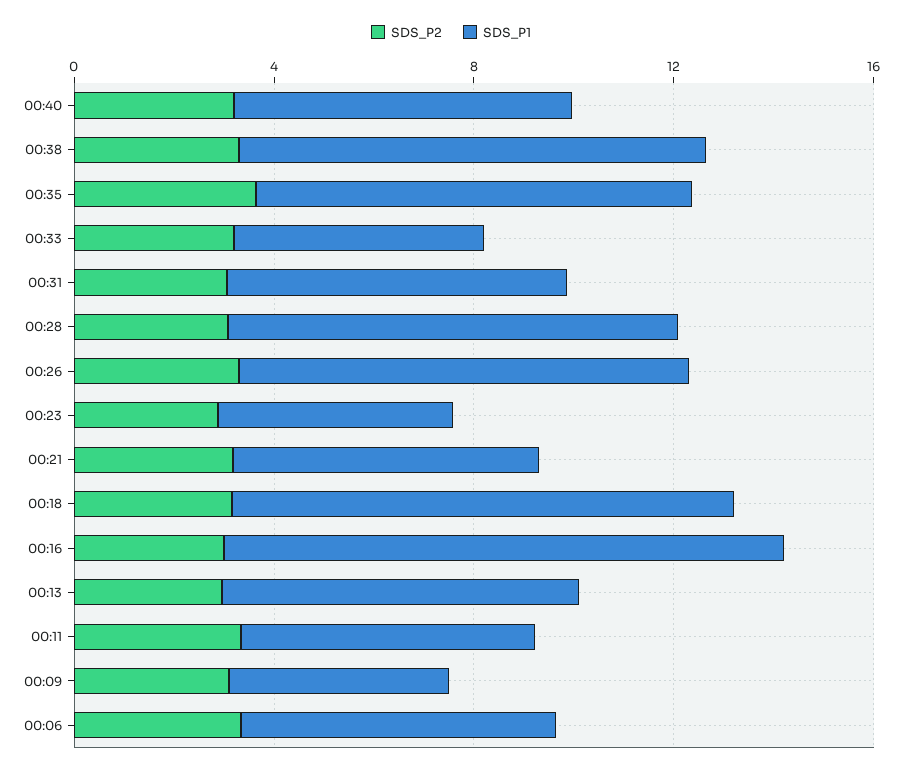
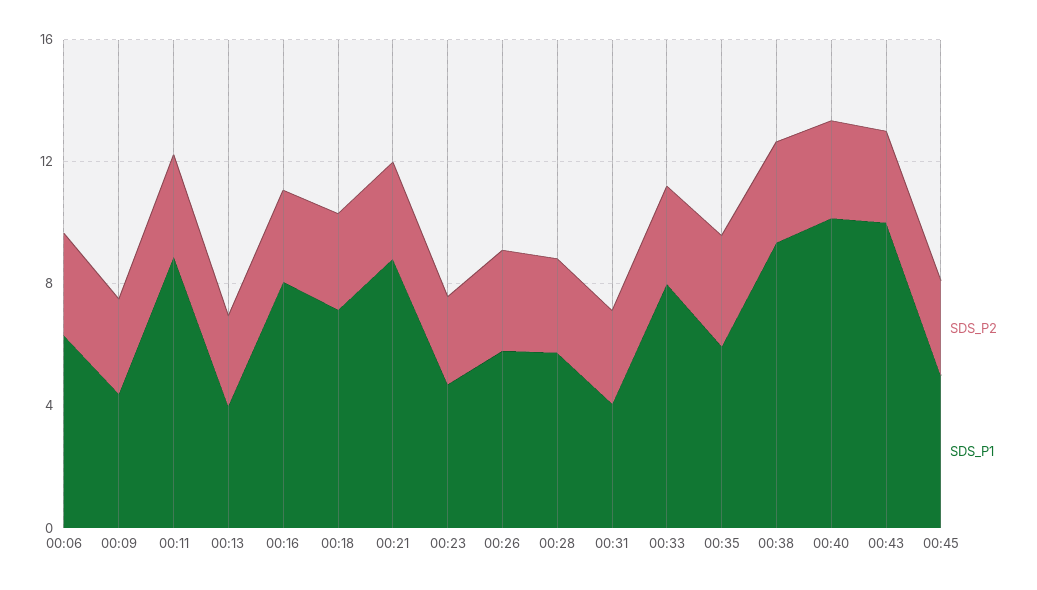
SDS_P1, 00:40: 7 -> 10
SDS_P1, 00:35: 9 -> 6
SDS_P1, 00:33: 5 -> 8
SDS_P1, 00:31: 7 -> 4
SDS_P1, 00:28: 9 -> 6
SDS_P1, 00:26: 9 -> 6
SDS_P1, 00:21: 6 -> 9
SDS_P1, 00:18: 10 -> 7
SDS_P1, 00:16: 11 -> 8
SDS_P1, 00:13: 7 -> 4
SDS_P1, 00:11: 6 -> 9
SDS_P2, 00:43: none -> 3
SDS_P1, 00:43: none -> 10
SDS_P2, 00:45: none -> 3
SDS_P1, 00:45: none -> 5

